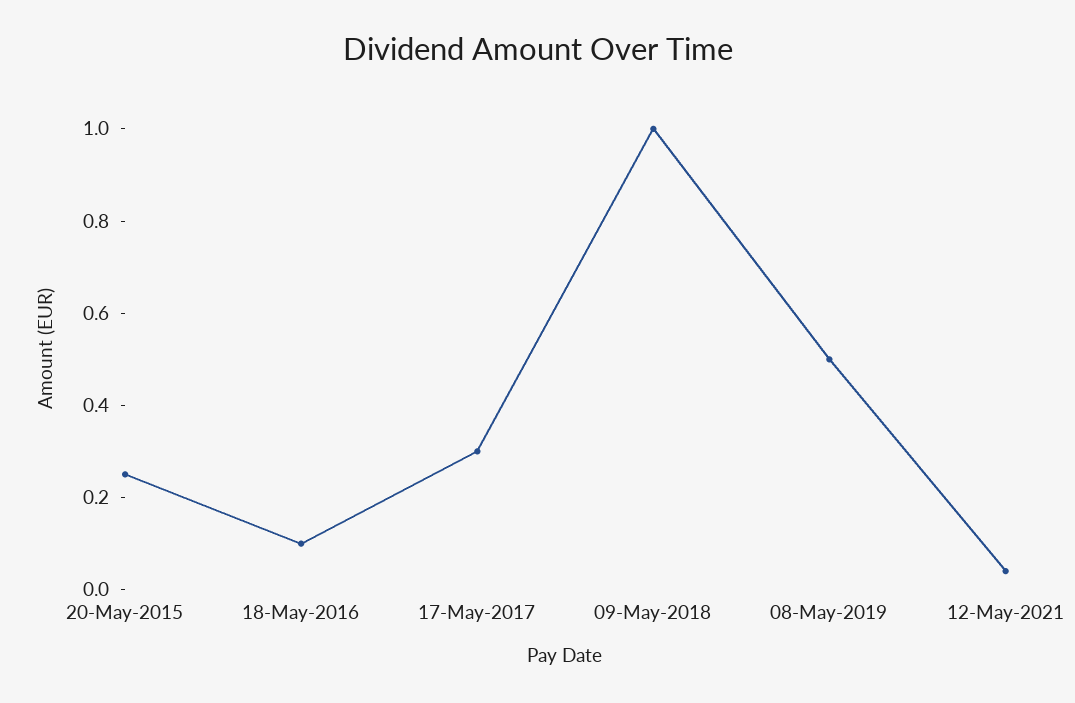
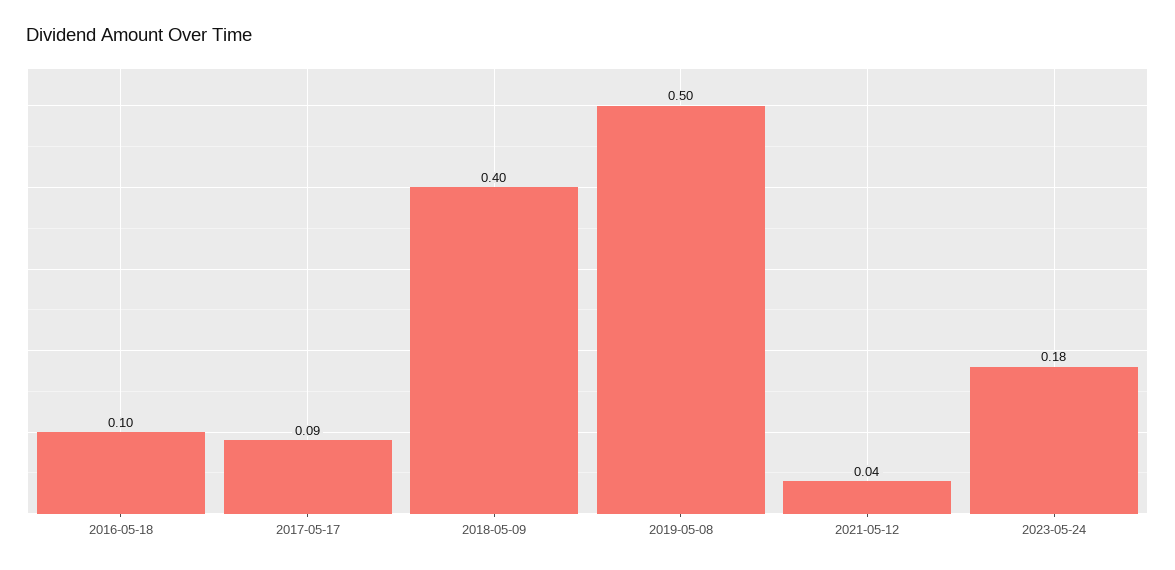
20-May-2015: 0.25 -> none
17-May-2017: 0.3 -> 0.09
09-May-2018: 1 -> 0.4
2023-05-24: none -> 0.18

